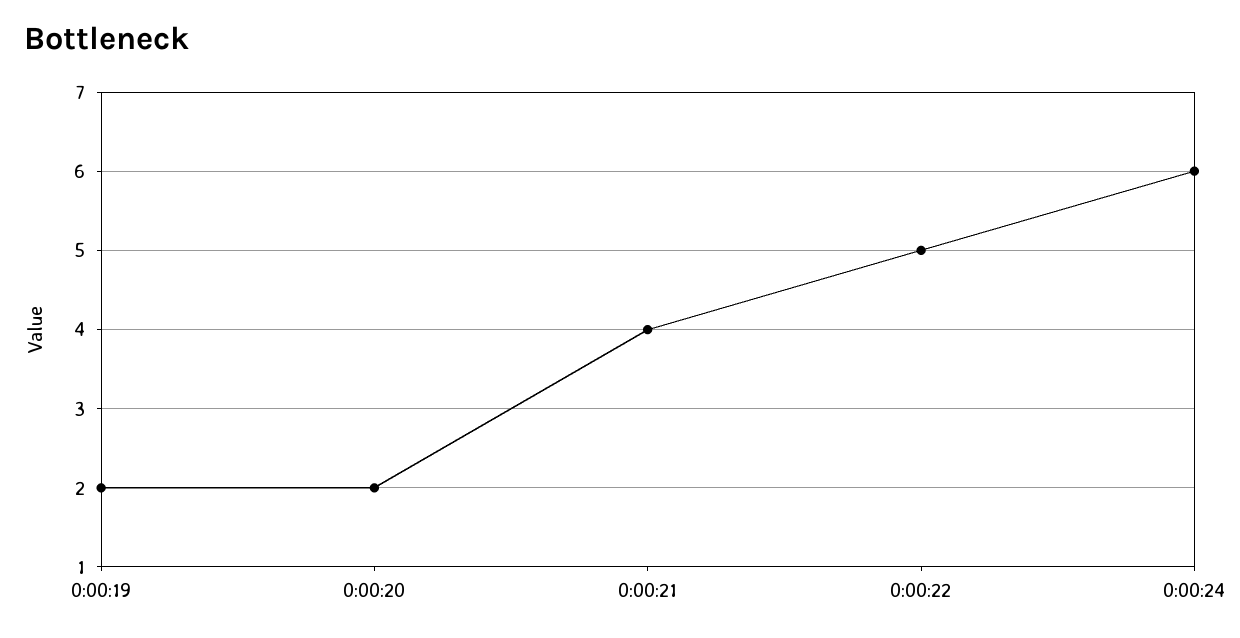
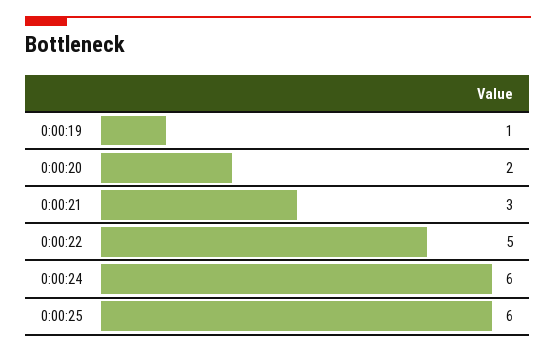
0:00:19: 2 -> 1
0:00:21: 4 -> 3
0:00:25: none -> 6

